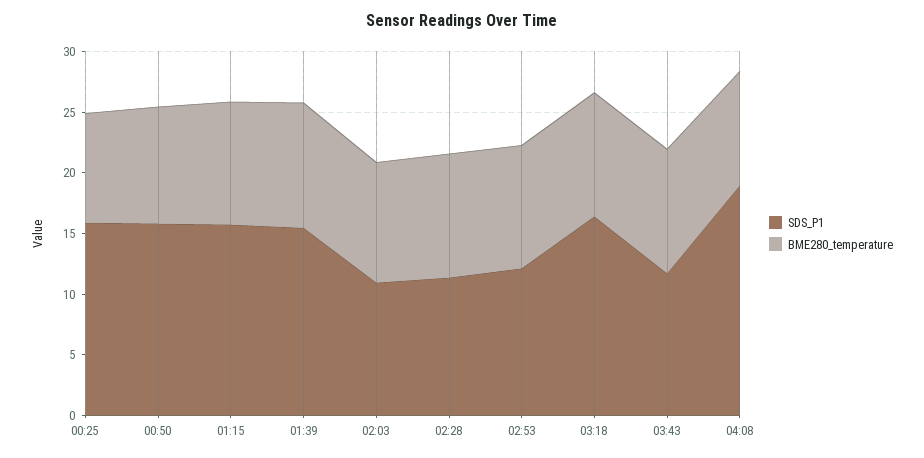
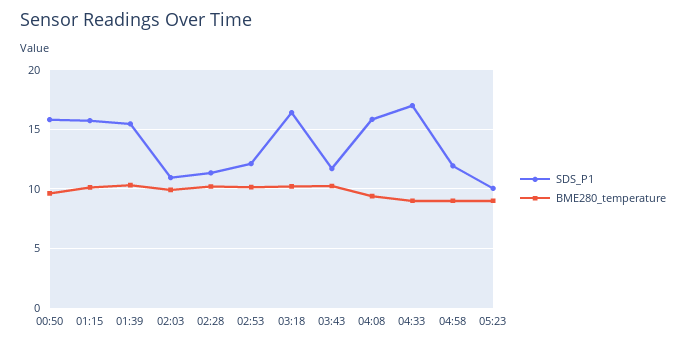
SDS_P1, 00:25: 16 -> none
BME280_temperature, 00:25: 9 -> none
SDS_P1, 04:08: 19 -> 16
SDS_P1, 04:33: none -> 17
BME280_temperature, 04:33: none -> 9
SDS_P1, 04:58: none -> 12
BME280_temperature, 04:58: none -> 9
SDS_P1, 05:23: none -> 10
BME280_temperature, 05:23: none -> 9

